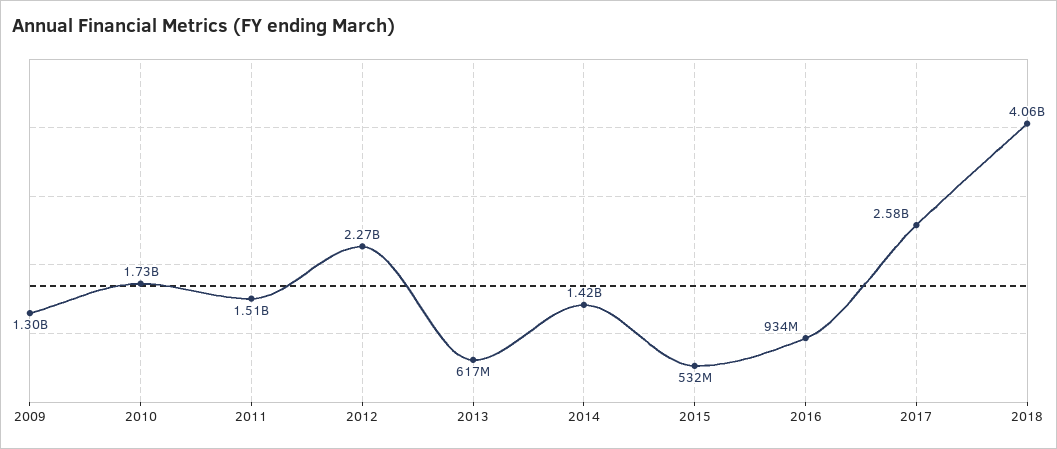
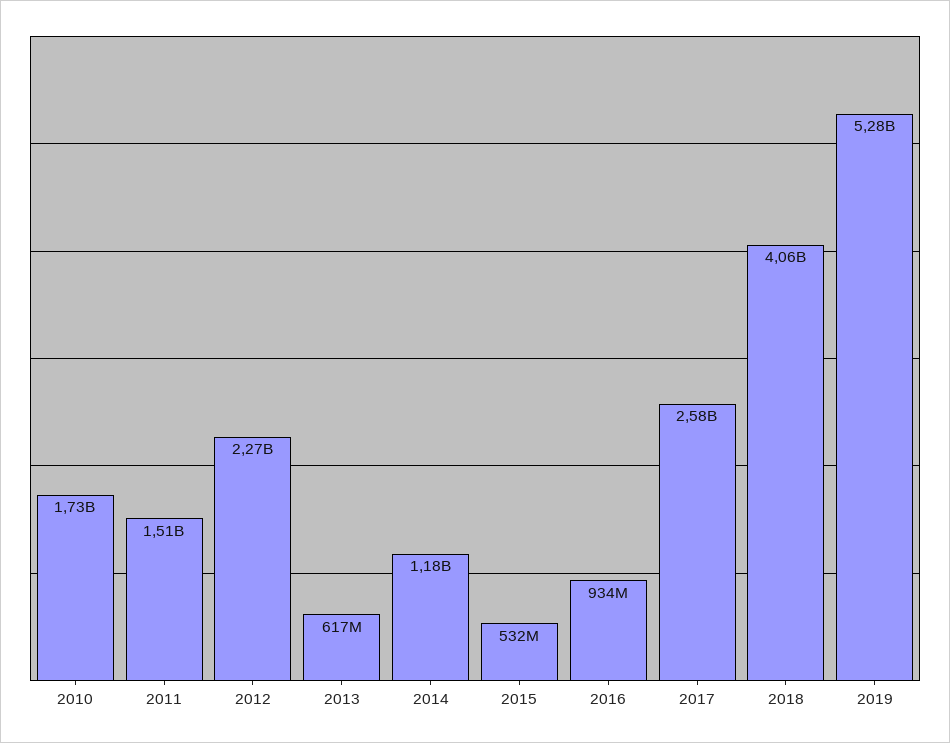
2009: 1300000000 -> none
2014: 1420000000 -> 1180000000
2019: none -> 5280000000

